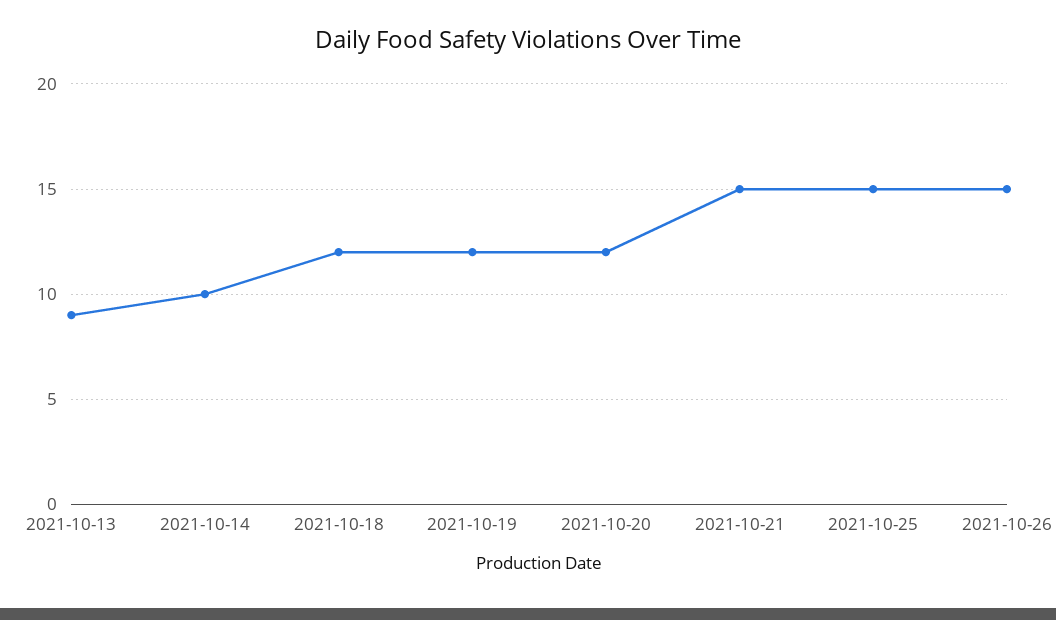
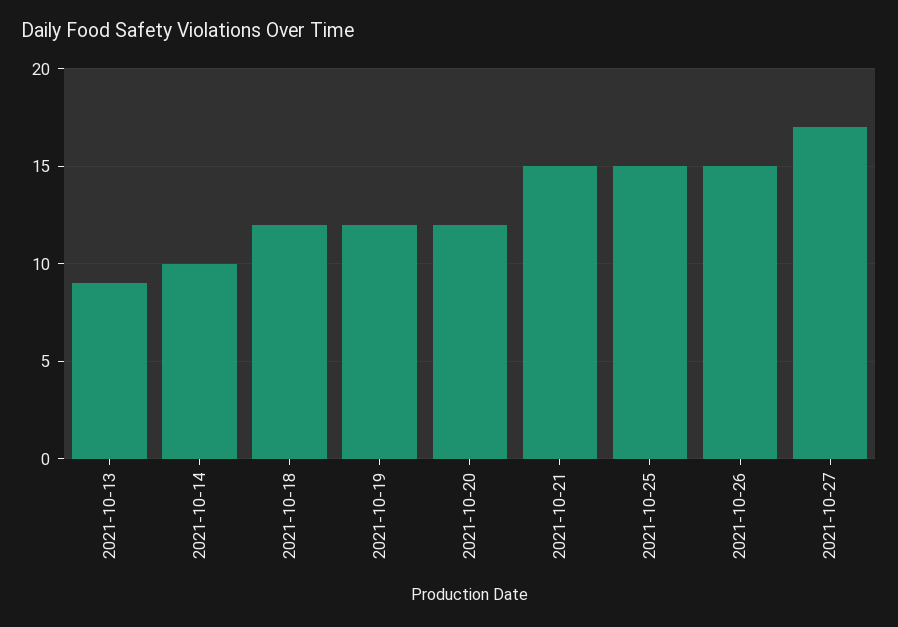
2021-10-27: none -> 17

